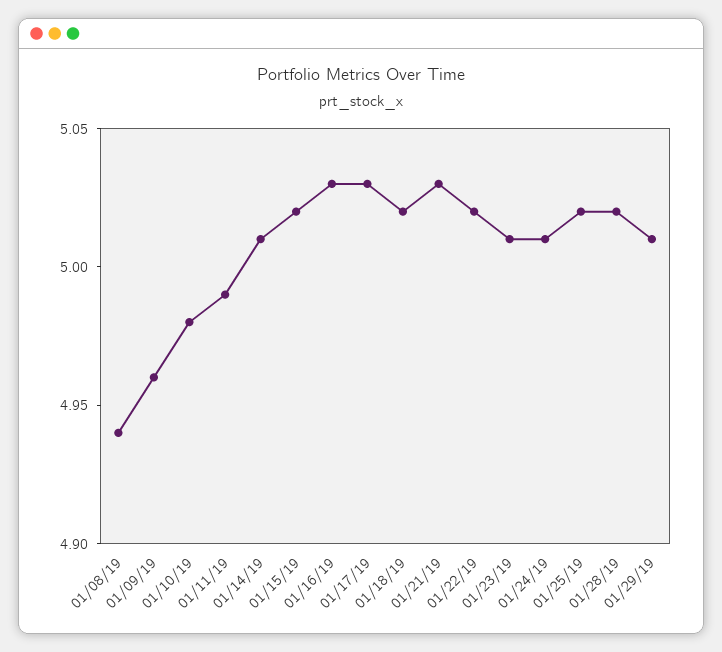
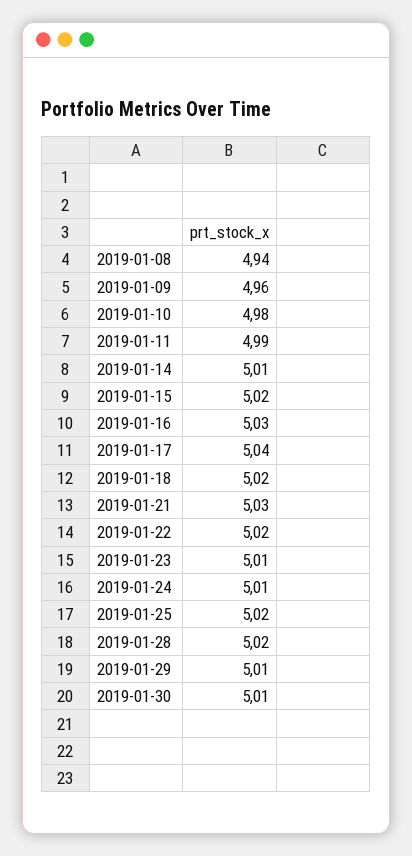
01/17/19: 5.03 -> 5.04
2019-01-30: none -> 5.01

